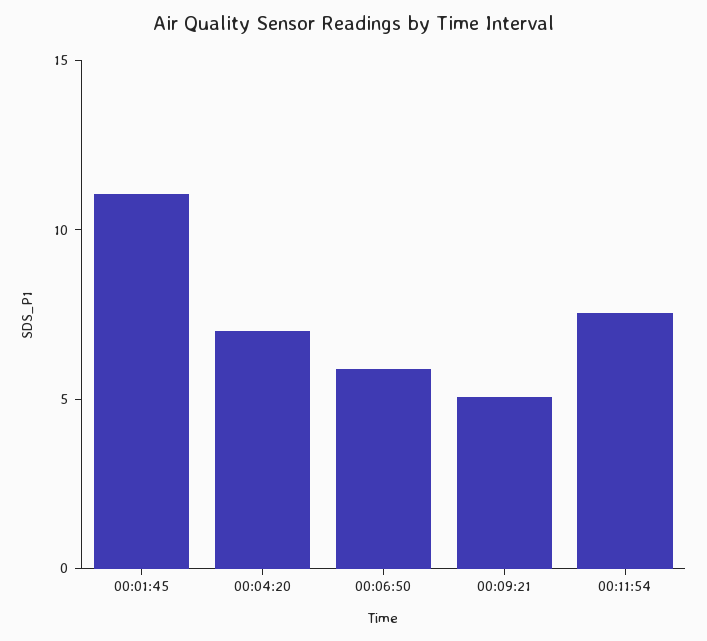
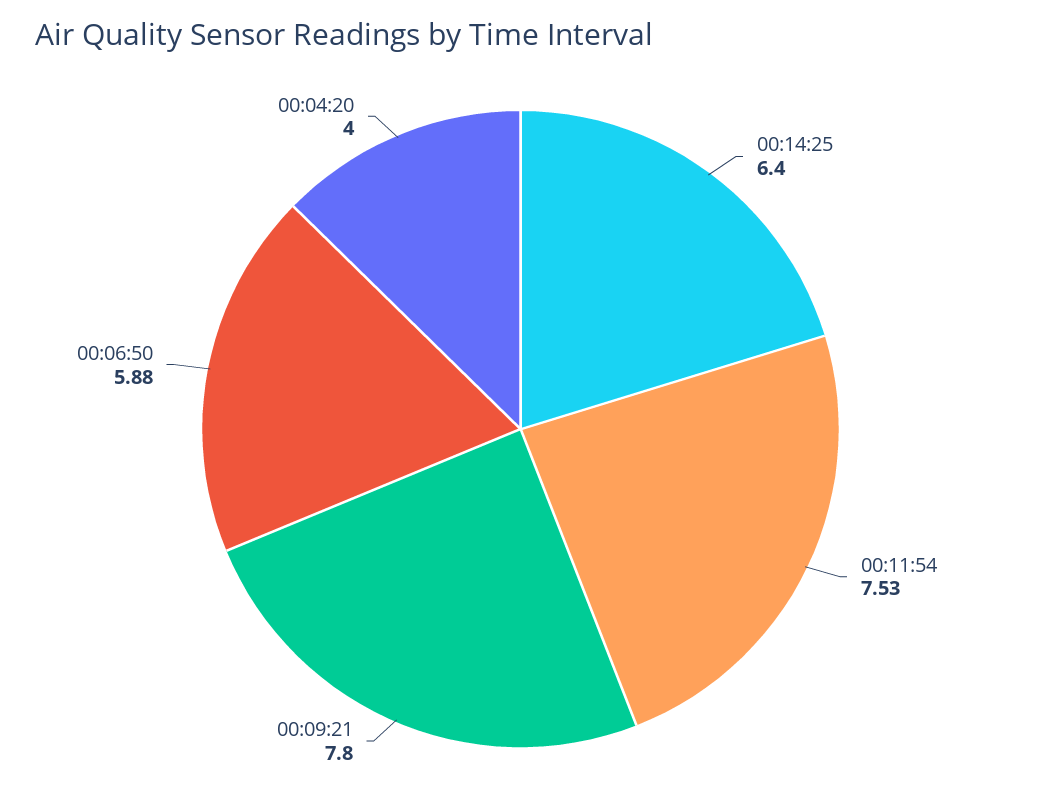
00:01:45: 11 -> none
00:04:20: 7 -> 4
00:09:21: 5 -> 7.8
00:14:25: none -> 6.4

